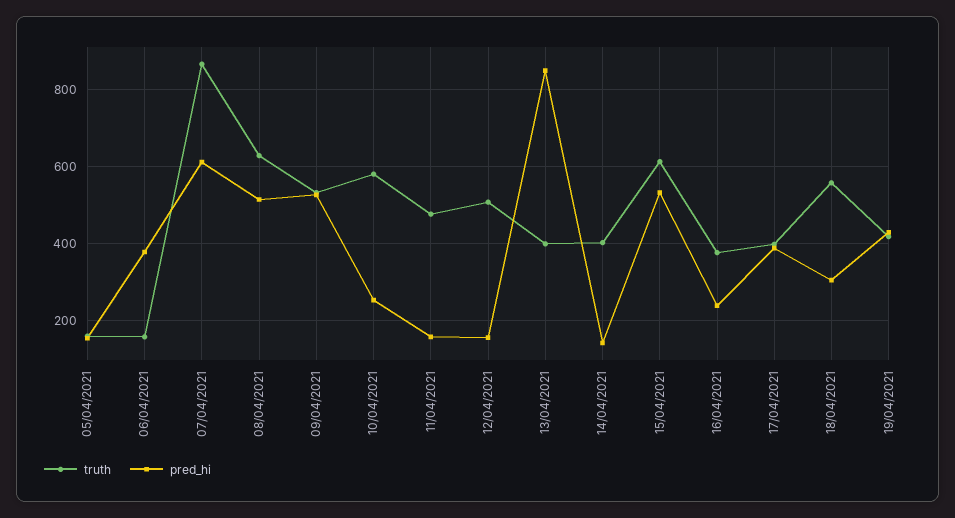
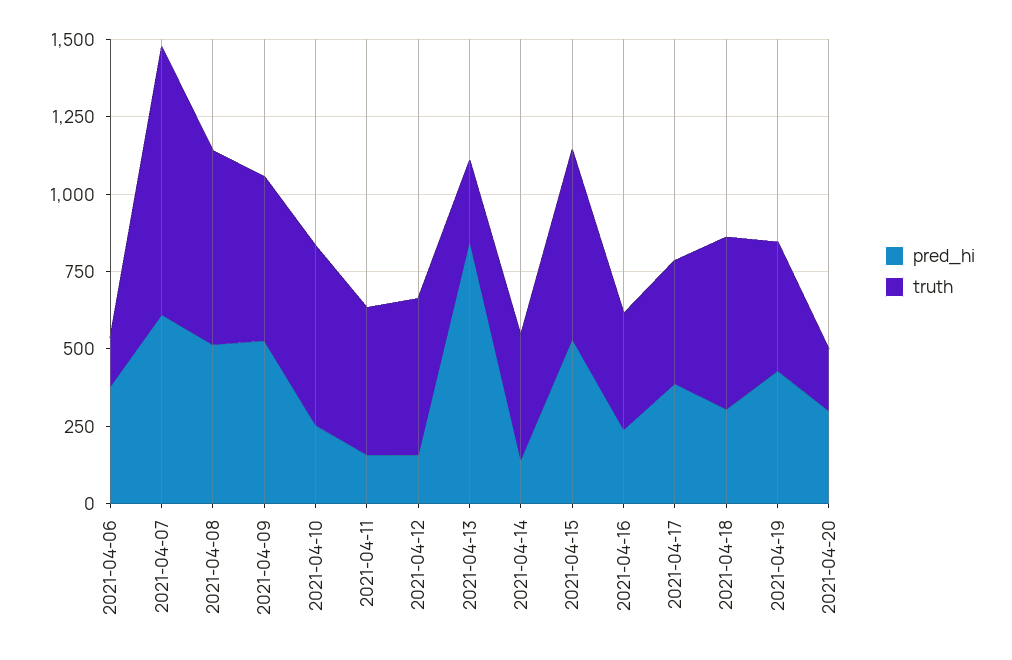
truth, 05/04/2021: 160 -> none
pred_hi, 05/04/2021: 160 -> none
truth, 13/04/2021: 400 -> 250
pred_hi, 2021-04-20: none -> 300
truth, 2021-04-20: none -> 200

